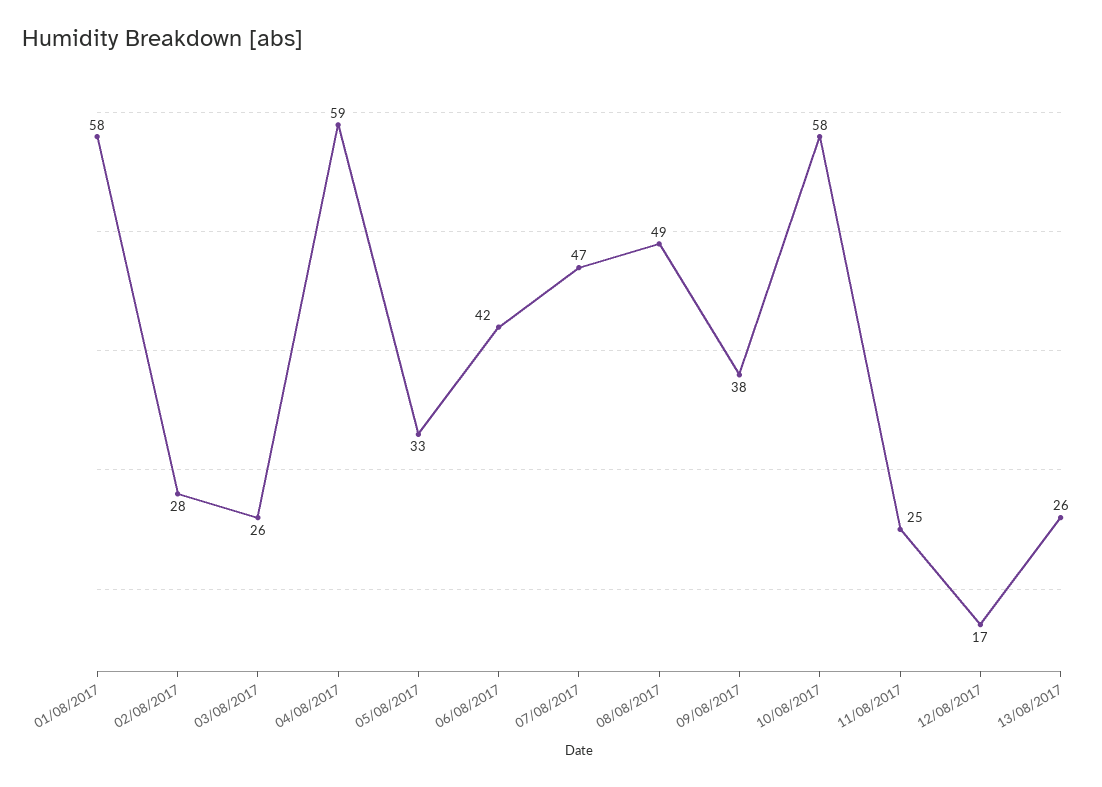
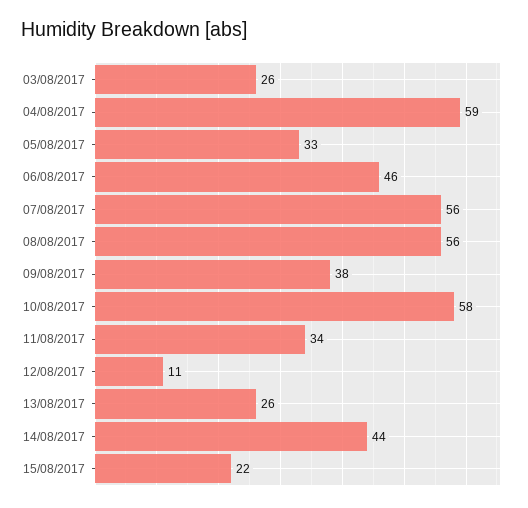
01/08/2017: 58 -> none
02/08/2017: 28 -> none
06/08/2017: 42 -> 46
07/08/2017: 47 -> 56
08/08/2017: 49 -> 56
11/08/2017: 25 -> 34
12/08/2017: 17 -> 11
14/08/2017: none -> 44
15/08/2017: none -> 22

